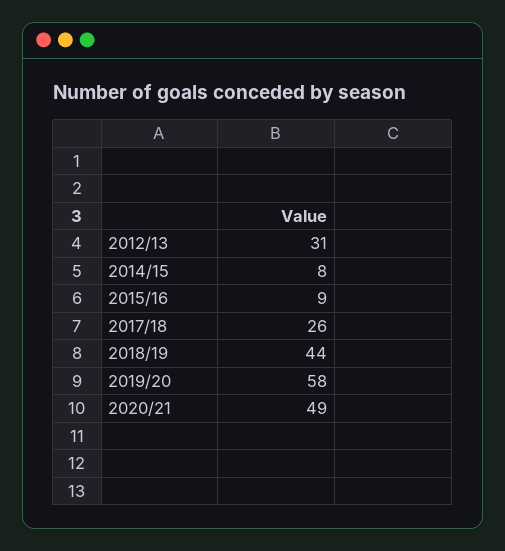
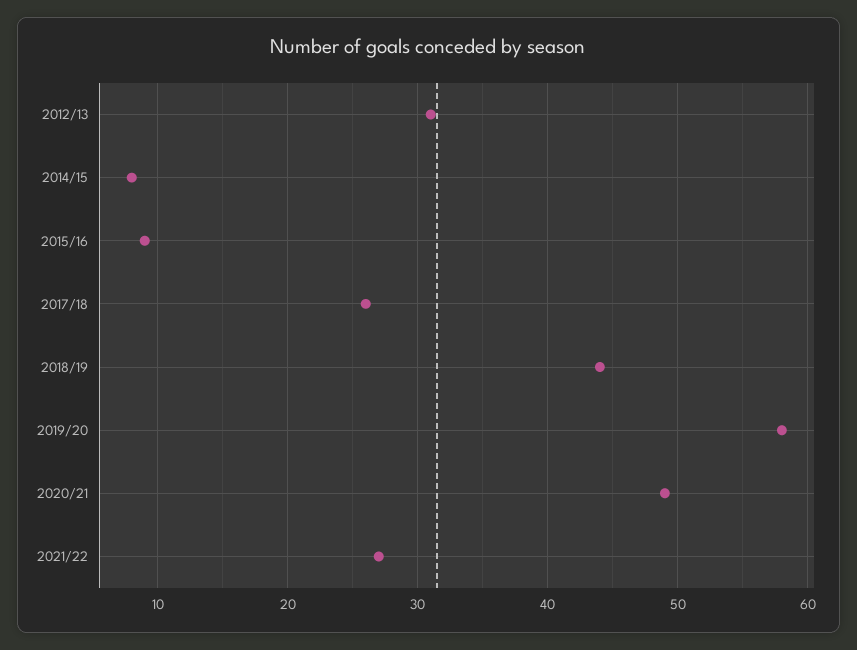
2021/22: none -> 27

